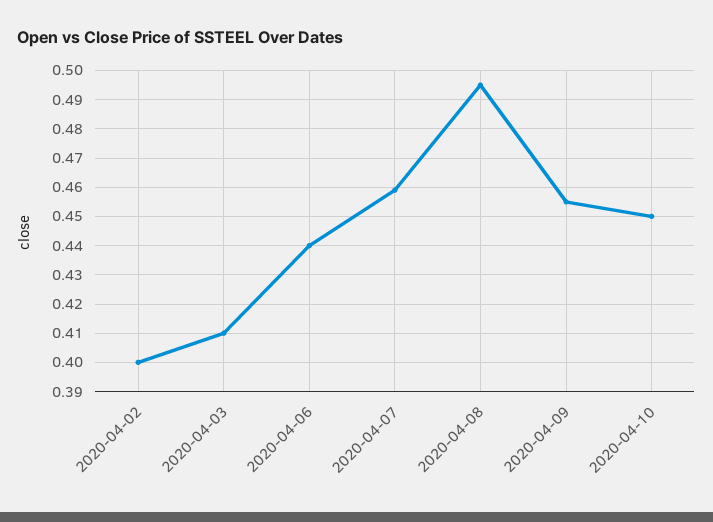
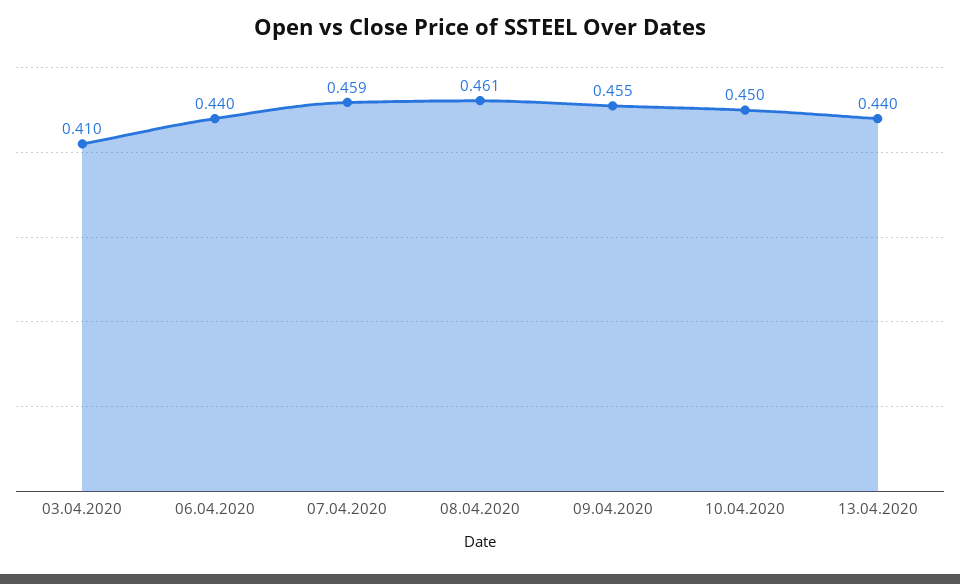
2020-04-02: 0.4 -> none
2020-04-08: 0.495 -> 0.461
13.04.2020: none -> 0.44

